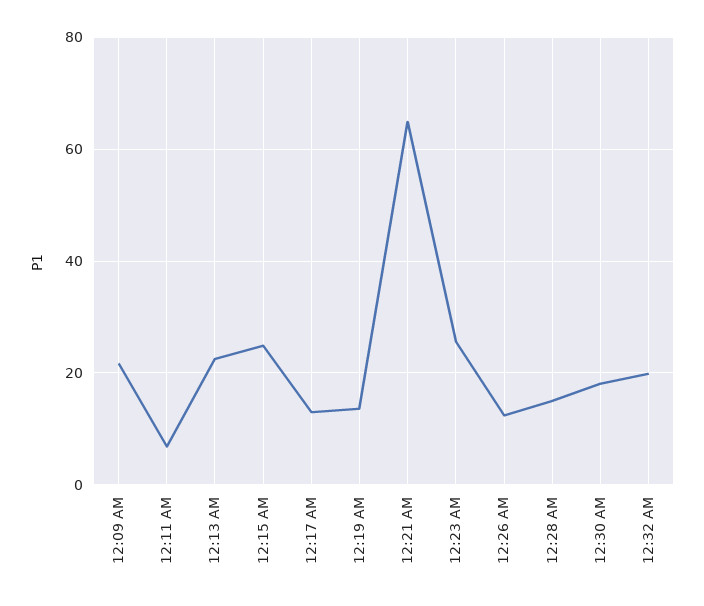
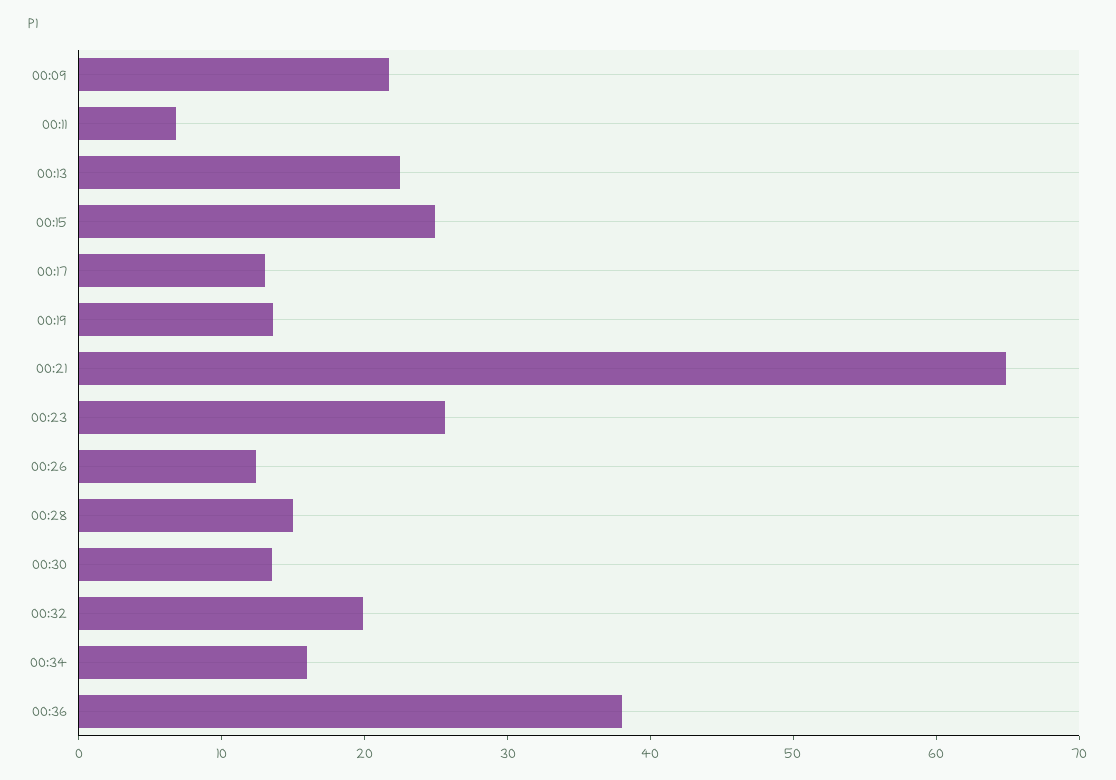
12:30 AM: 18 -> 14
00:34: none -> 16
00:36: none -> 38

